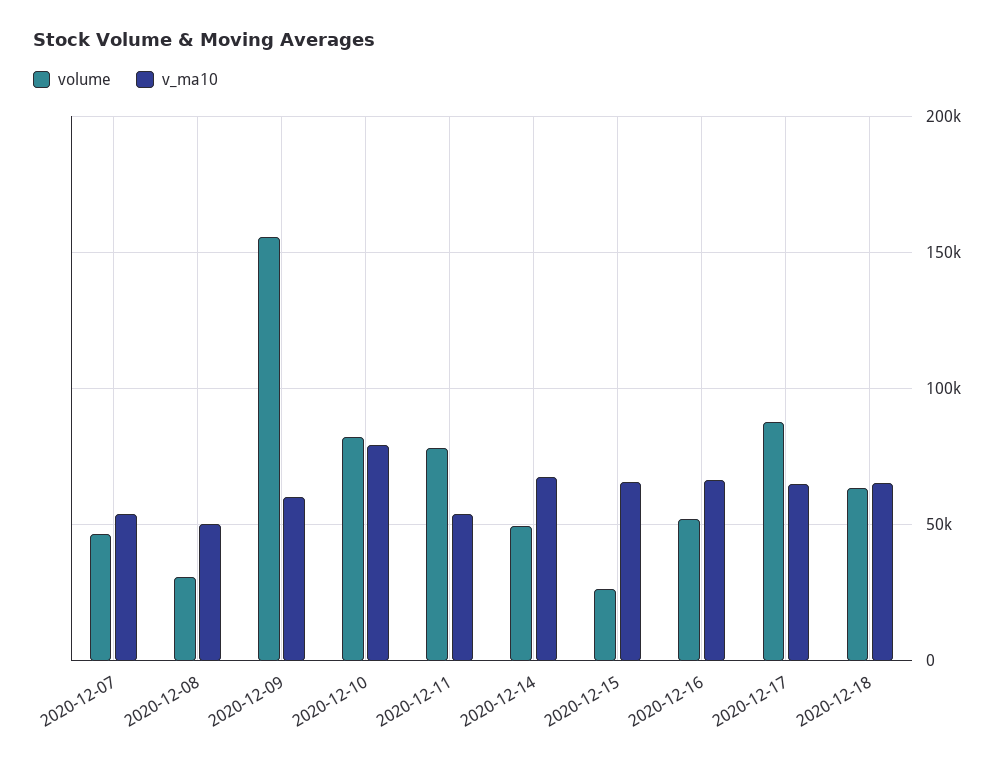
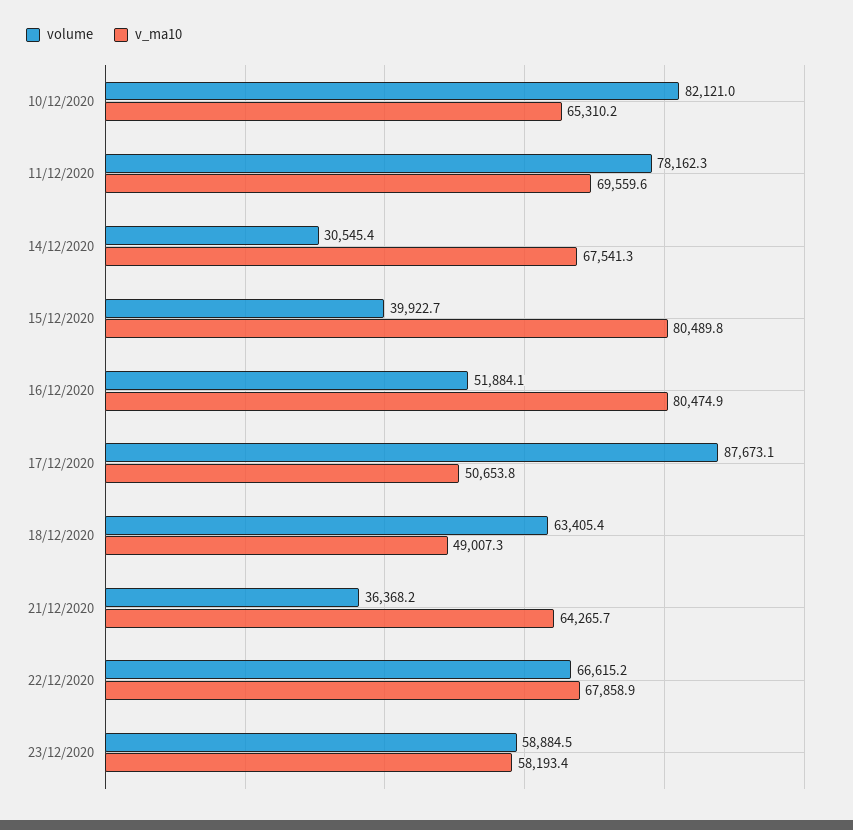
volume, 2020-12-07: 45000 -> none
v_ma10, 2020-12-07: 55000 -> none
volume, 2020-12-08: 30000 -> none
v_ma10, 2020-12-08: 50000 -> none
volume, 2020-12-09: 155000 -> none
v_ma10, 2020-12-09: 60000 -> none
v_ma10, 2020-12-10: 80000 -> 65310.2
v_ma10, 2020-12-11: 55000 -> 69559.6
volume, 2020-12-14: 50000 -> 30545.4
volume, 2020-12-15: 25000 -> 39922.7
v_ma10, 2020-12-15: 65000 -> 80489.8
v_ma10, 2020-12-16: 65000 -> 80474.9
v_ma10, 2020-12-17: 65000 -> 50653.8
v_ma10, 2020-12-18: 65000 -> 49007.3
volume, 21/12/2020: none -> 36368.2
v_ma10, 21/12/2020: none -> 64265.7
volume, 22/12/2020: none -> 66615.2
v_ma10, 22/12/2020: none -> 67858.9
volume, 23/12/2020: none -> 58884.5
v_ma10, 23/12/2020: none -> 58193.4

